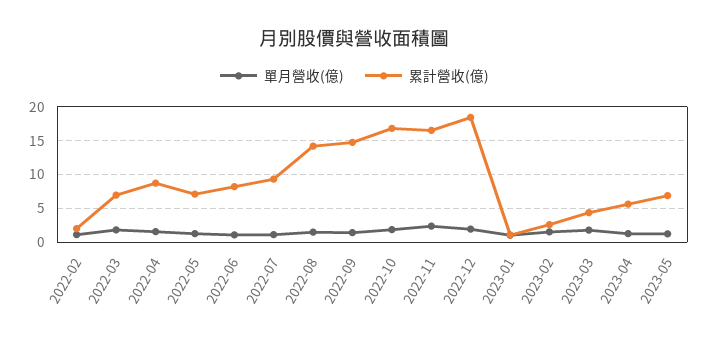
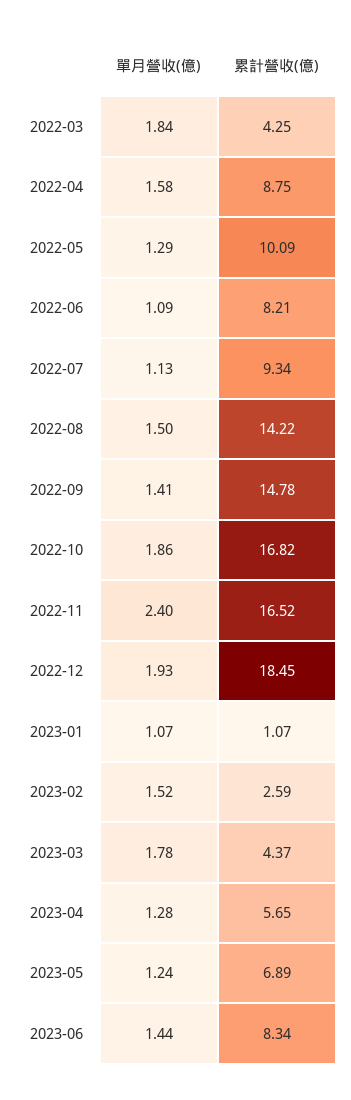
單月營收(億), 2022-02: 1 -> none
累計營收(億), 2022-02: 2 -> none
累計營收(億), 2022-03: 7 -> 4.25
累計營收(億), 2022-05: 7 -> 10.09
單月營收(億), 2023-06: none -> 1.44
累計營收(億), 2023-06: none -> 8.34

